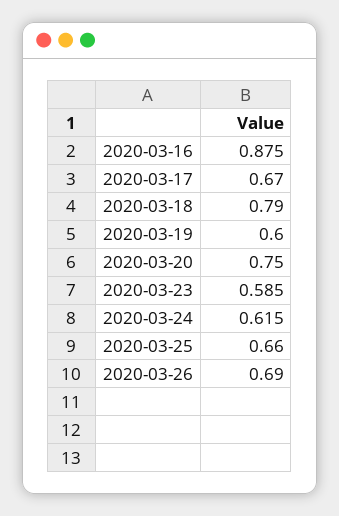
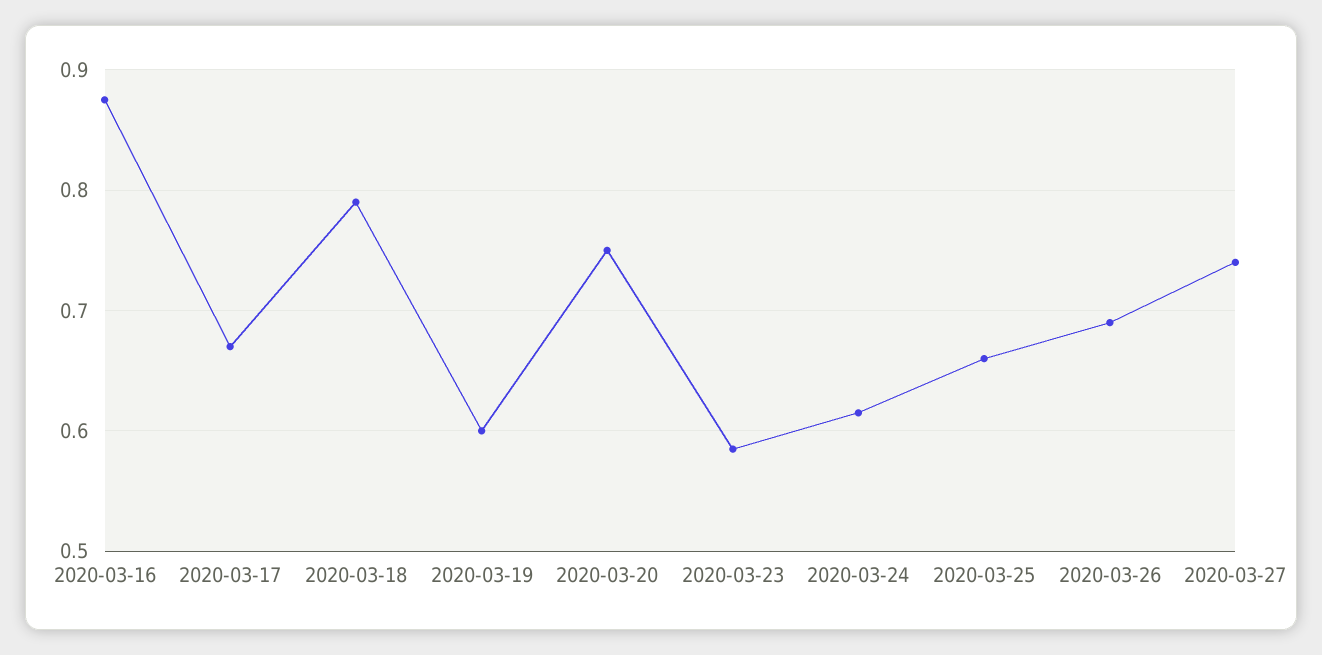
2020-03-27: none -> 0.74

